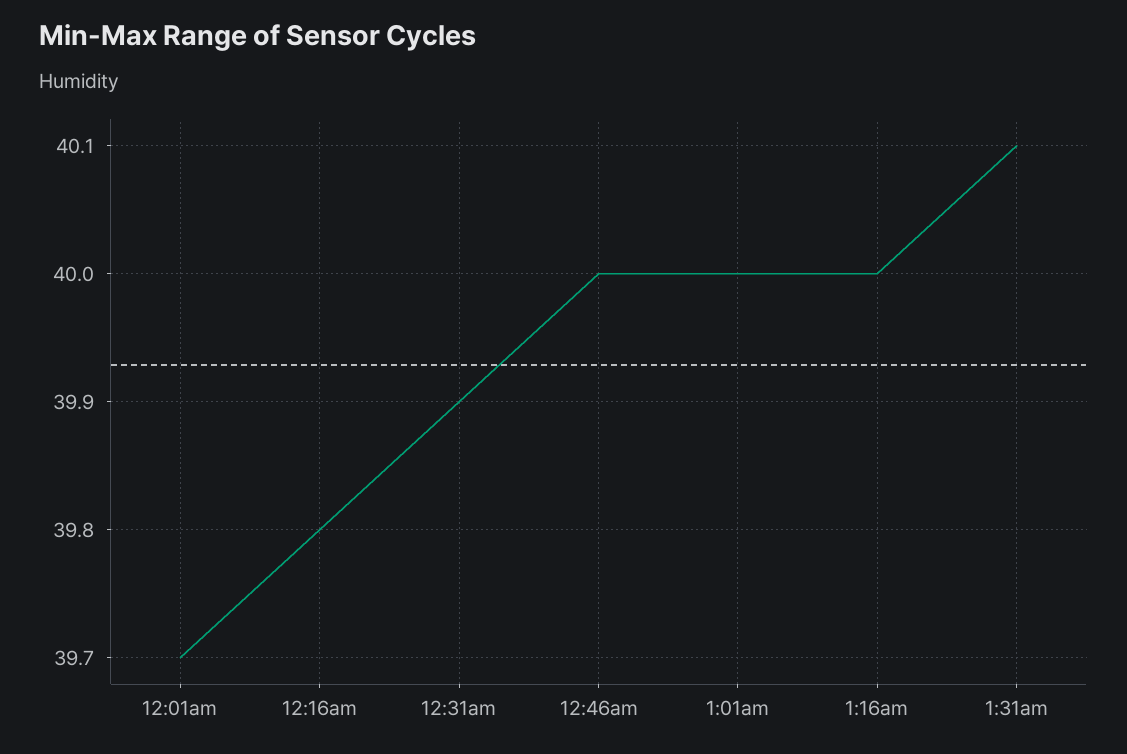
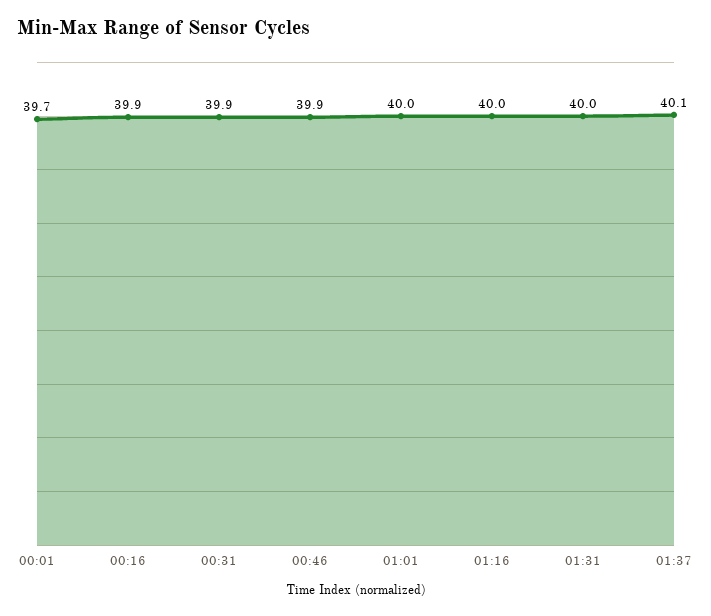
12:16am: 39.8 -> 39.9
12:46am: 40 -> 39.9
1:31am: 40.1 -> 40
01:37: none -> 40.1

